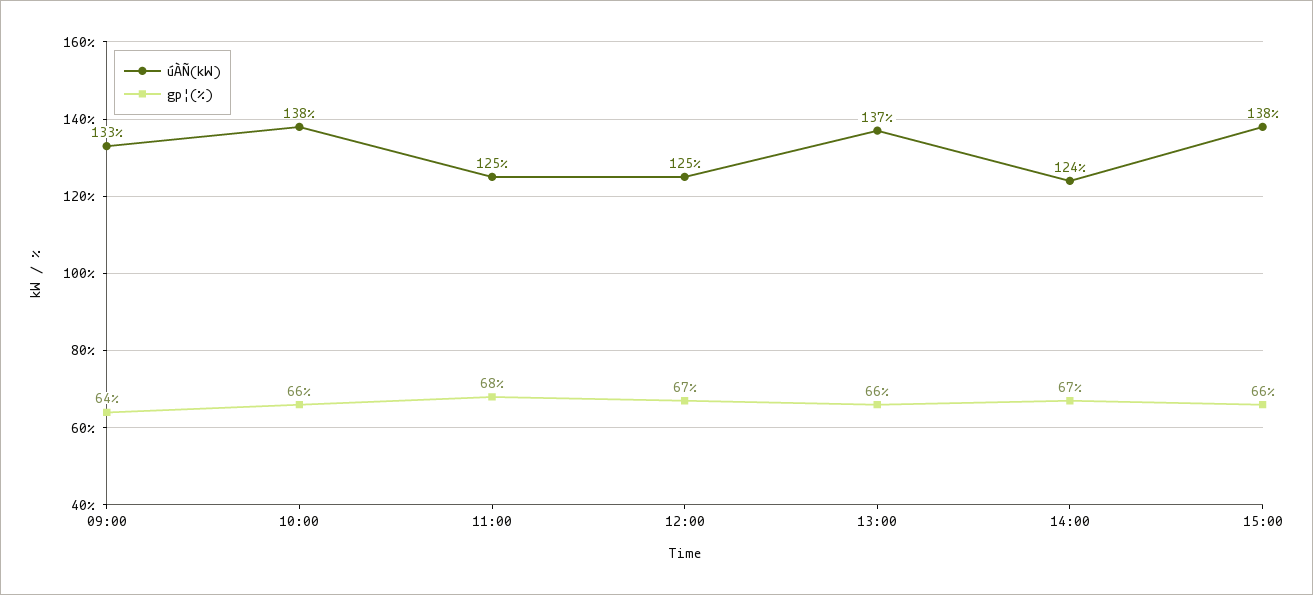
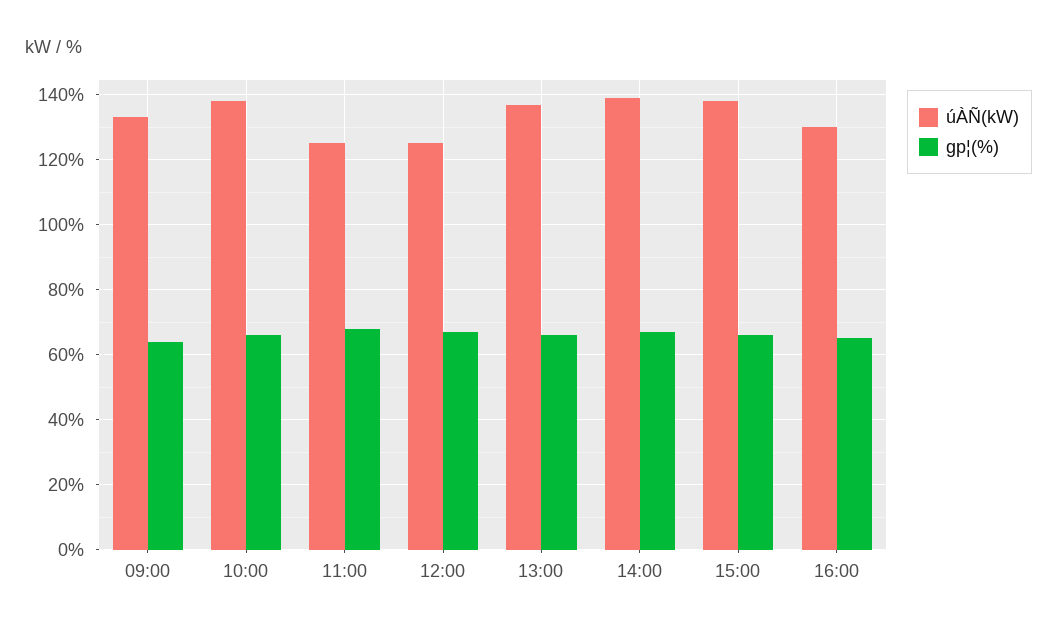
úÀÑ(kW), 14:00: 124 -> 140
úÀÑ(kW), 16:00: none -> 130
gp¦(%), 16:00: none -> 65

